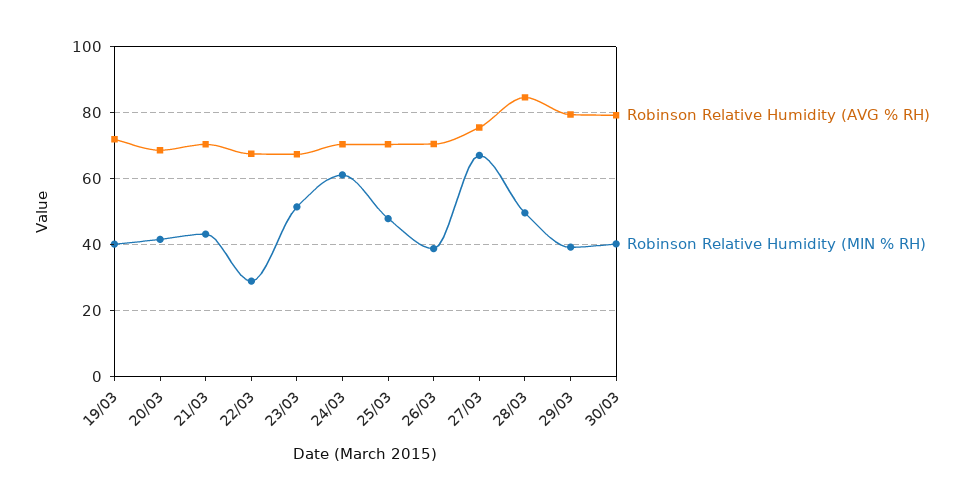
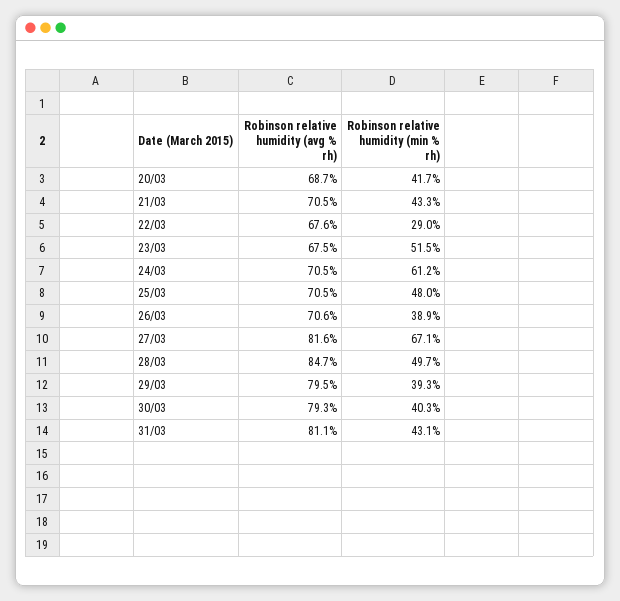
Robinson Relative Humidity (AVG % RH), 19/03: 72 -> none
Robinson Relative Humidity (MIN % RH), 19/03: 40 -> none
Robinson Relative Humidity (AVG % RH), 27/03: 76 -> 81.6
Robinson Relative Humidity (AVG % RH), 31/03: none -> 81.1
Robinson Relative Humidity (MIN % RH), 31/03: none -> 43.1

